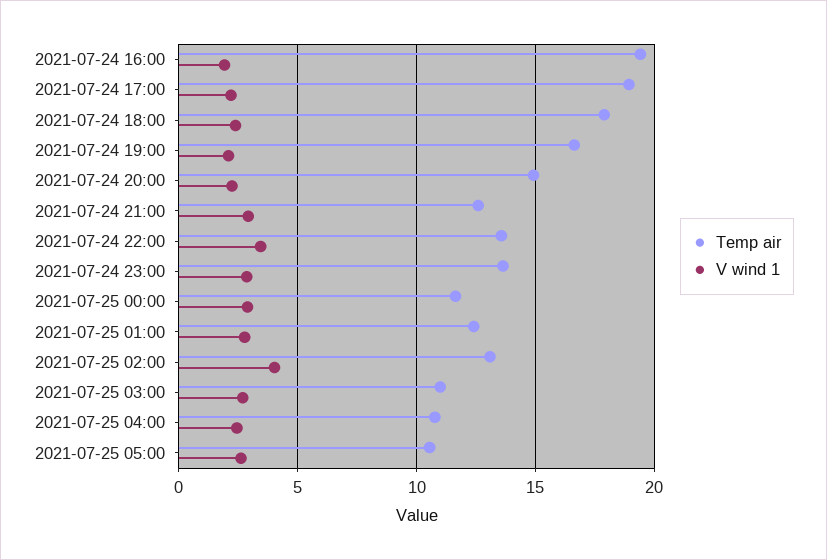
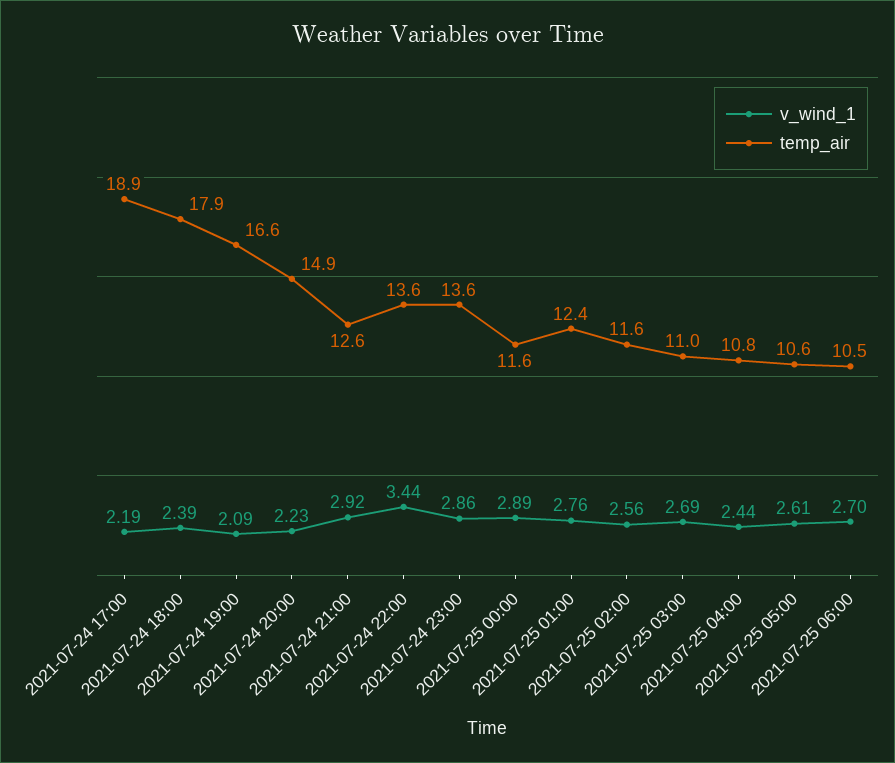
Temp air, 2021-07-24 16:00: 19.5 -> none
V wind 1, 2021-07-24 16:00: 2 -> none
Temp air, 2021-07-25 02:00: 13 -> 11.6
V wind 1, 2021-07-25 02:00: 4 -> 2.56
V wind 1, 2021-07-25 06:00: none -> 2.7
Temp air, 2021-07-25 06:00: none -> 10.5

